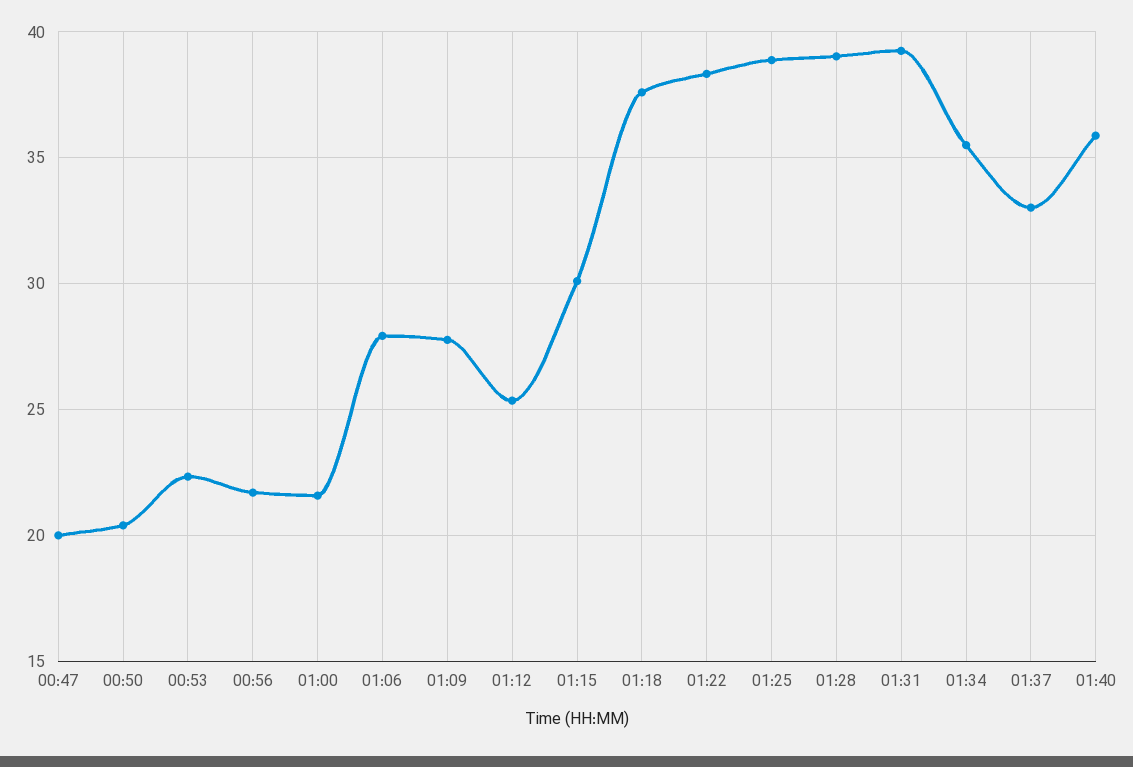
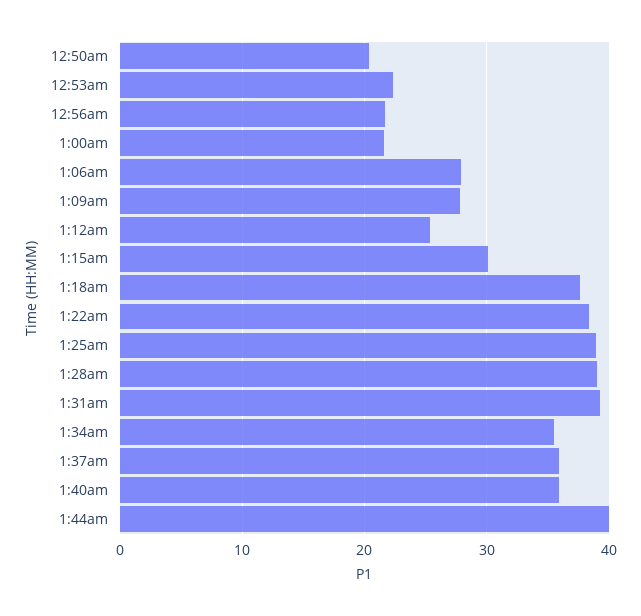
00:47: 20 -> none
01:37: 33 -> 36
1:44am: none -> 40

